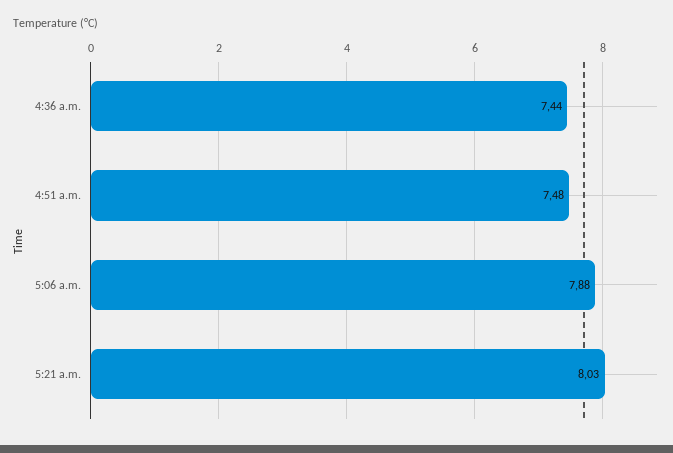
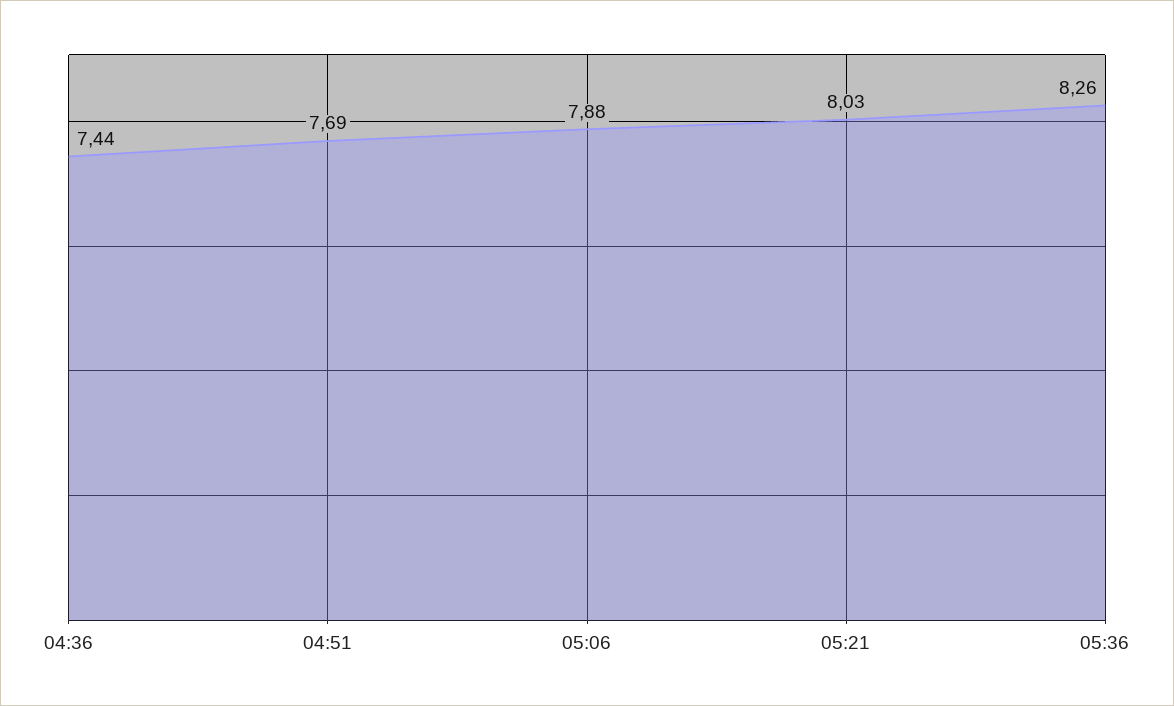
4:51 a.m.: 7.48 -> 7.69
05:36: none -> 8.26

